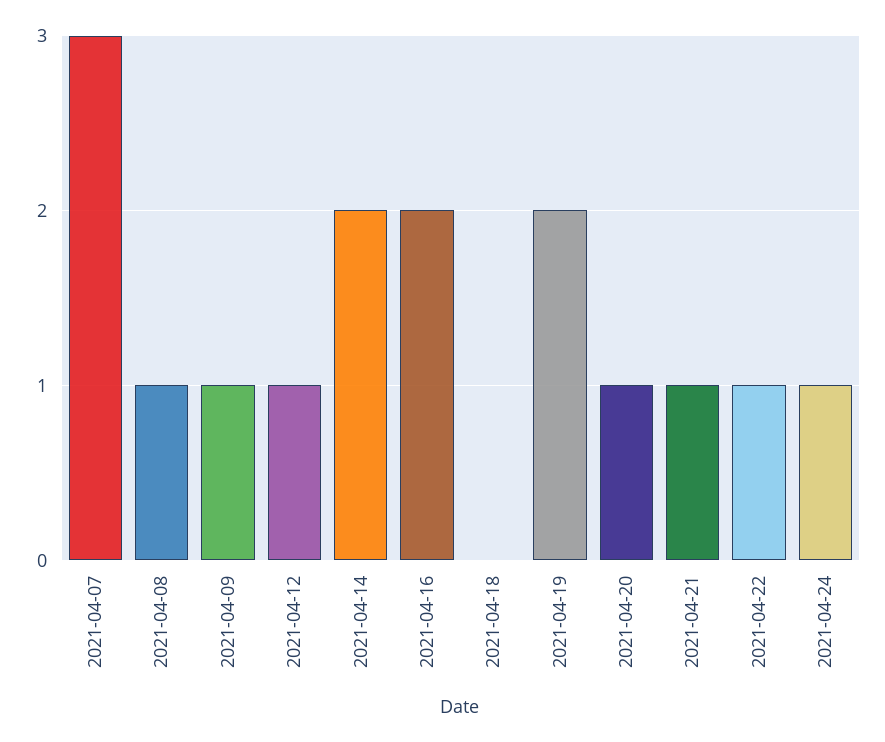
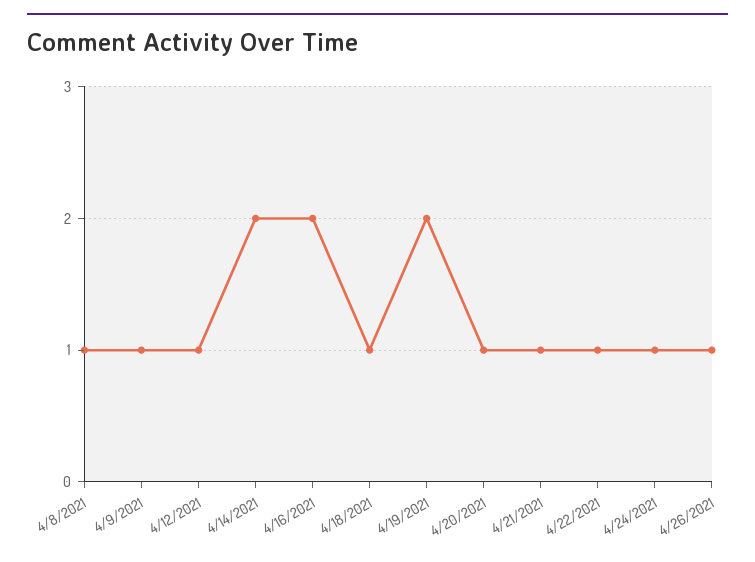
2021-04-07: 3 -> none
2021-04-18: 0 -> 1
4/26/2021: none -> 1

